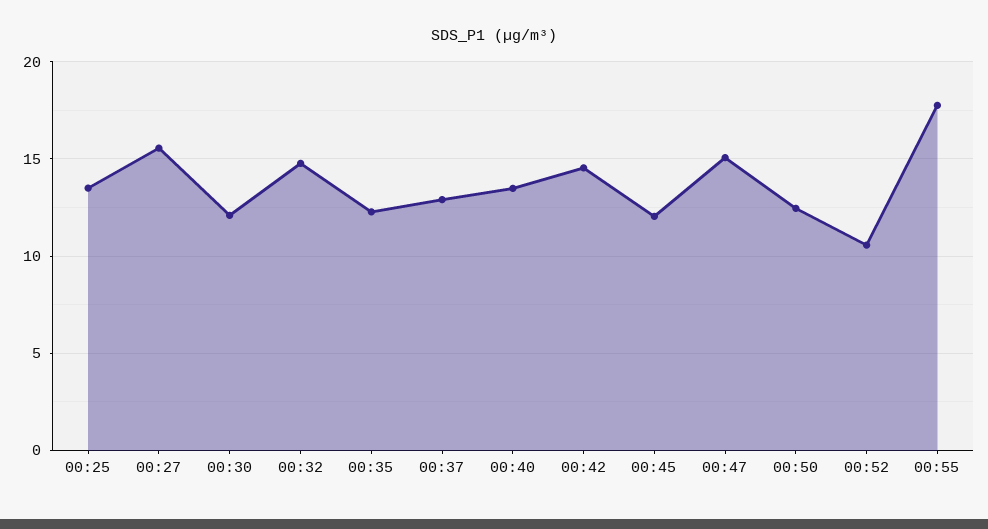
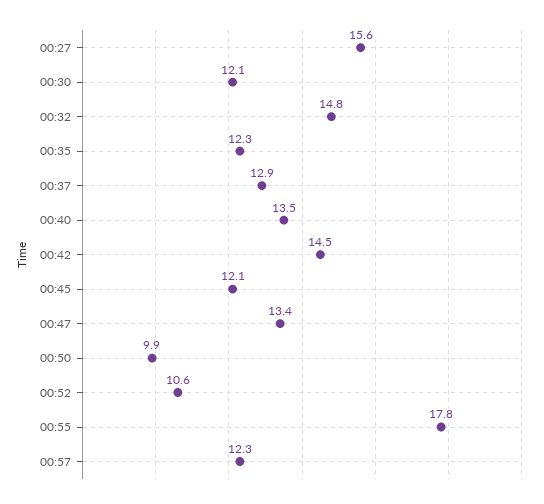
00:25: 13.5 -> none
00:47: 15 -> 13.4
00:50: 12.5 -> 9.9
00:57: none -> 12.3

